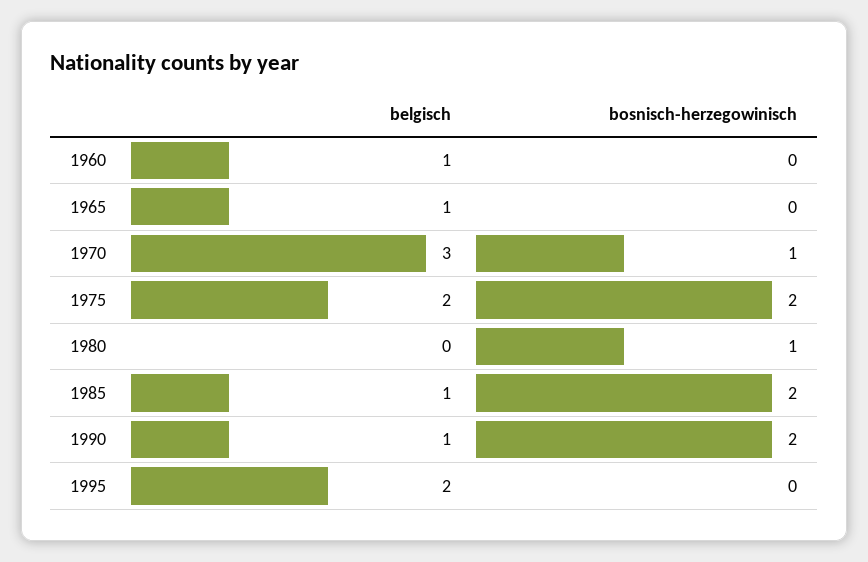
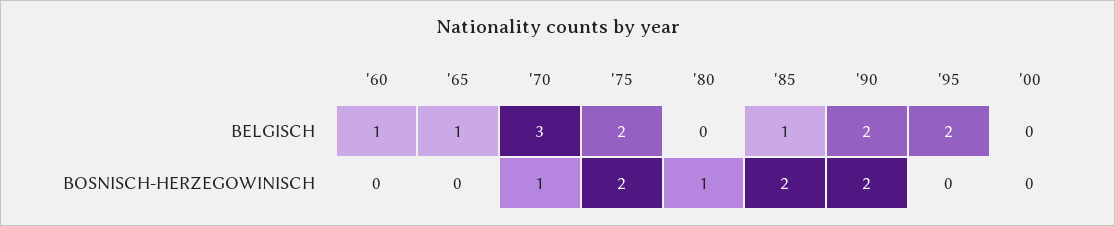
belgisch, 1990: 1 -> 2
belgisch, '00: none -> 0
bosnisch-herzegowinisch, '00: none -> 0

